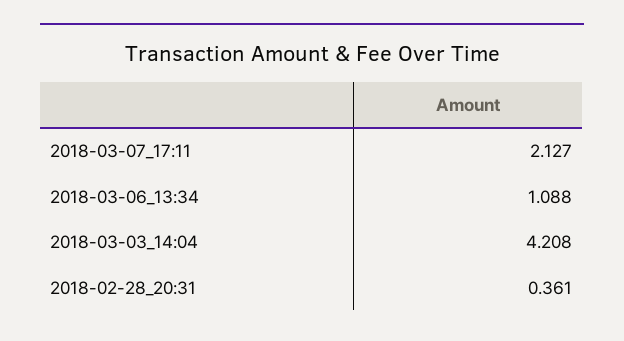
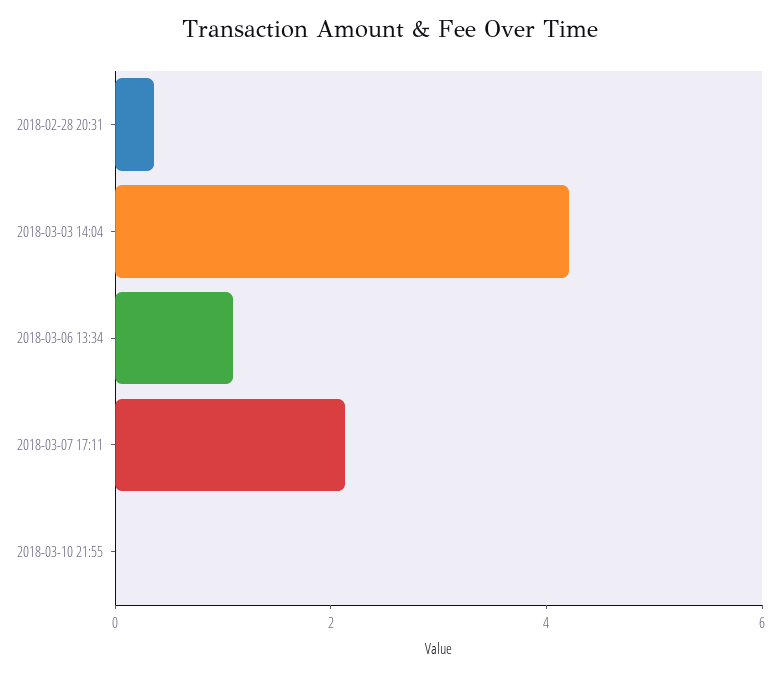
2018-03-10 21:55: none -> 0

